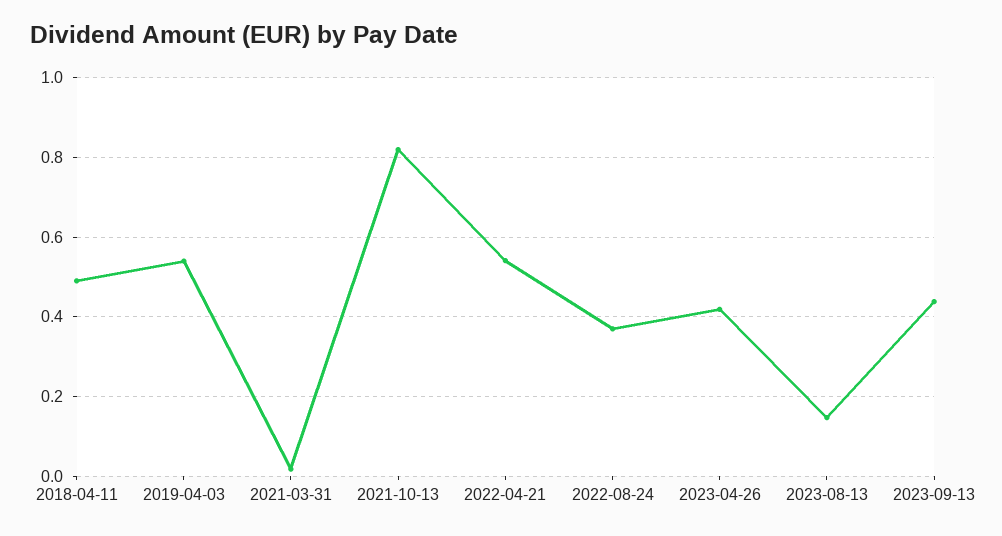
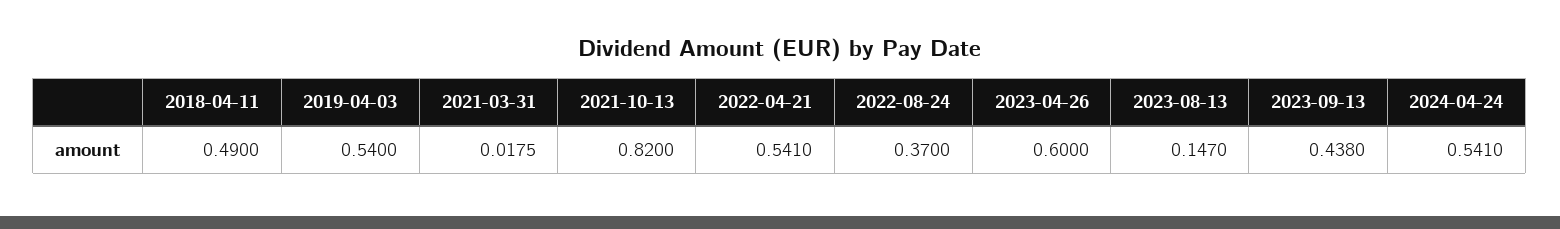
2023-04-26: 0.42 -> 0.6
2024-04-24: none -> 0.541

